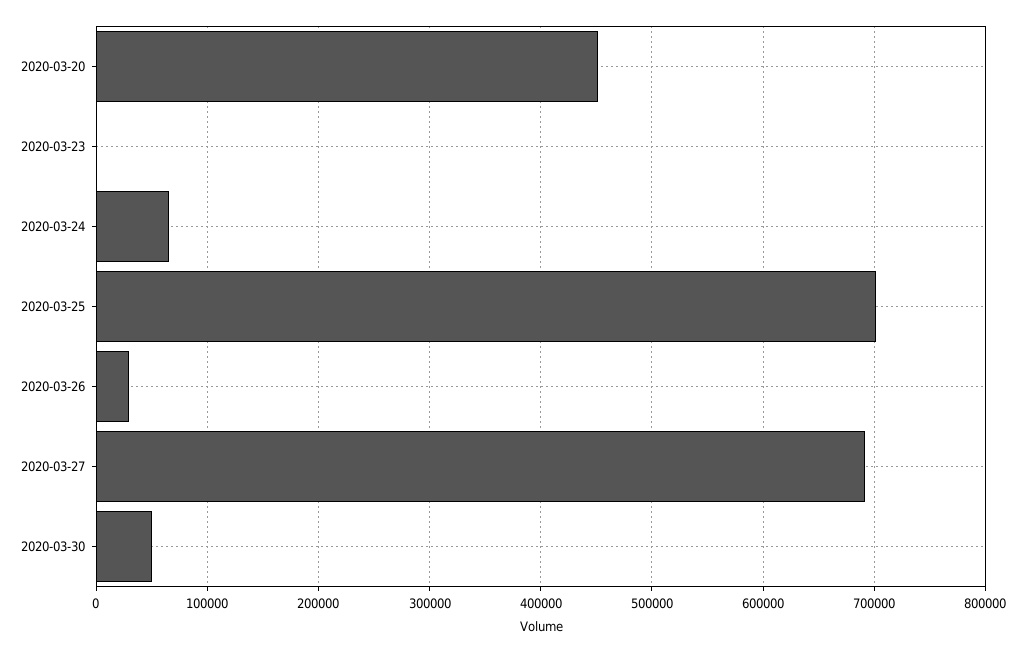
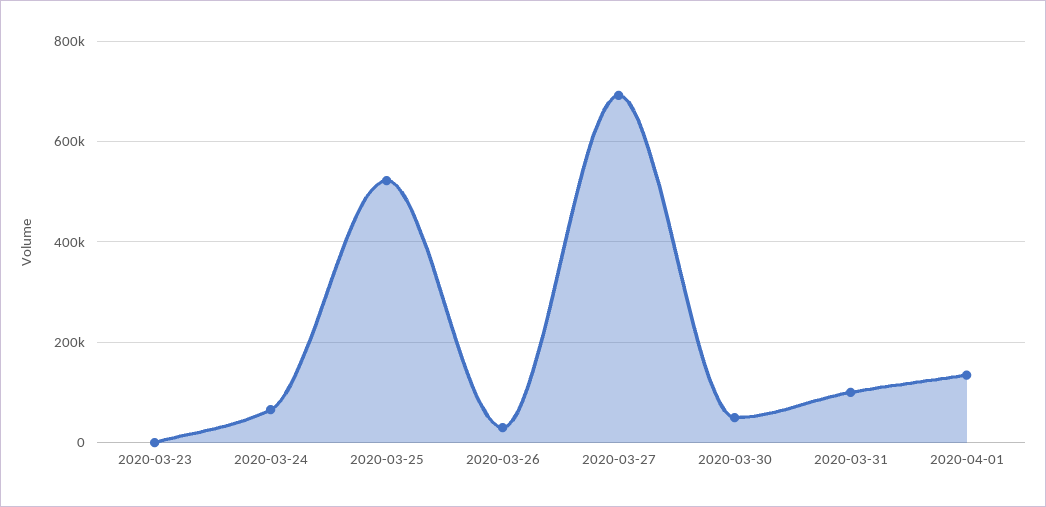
2020-03-20: 450000 -> none
2020-03-25: 700000 -> 520000
2020-03-31: none -> 100000
2020-04-01: none -> 140000

